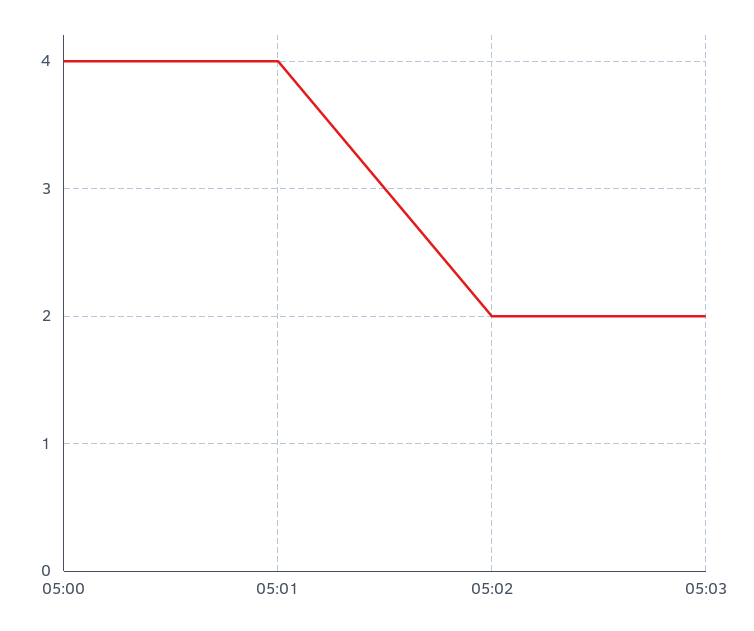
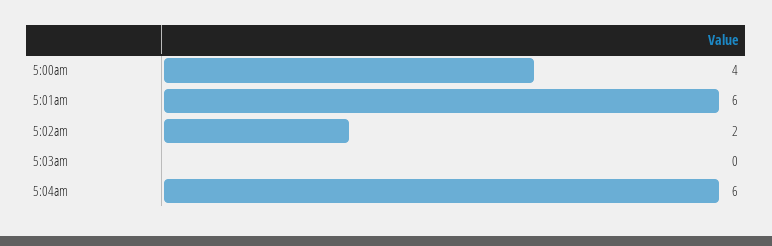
05:01: 4 -> 6
05:03: 2 -> 0
5:04am: none -> 6

